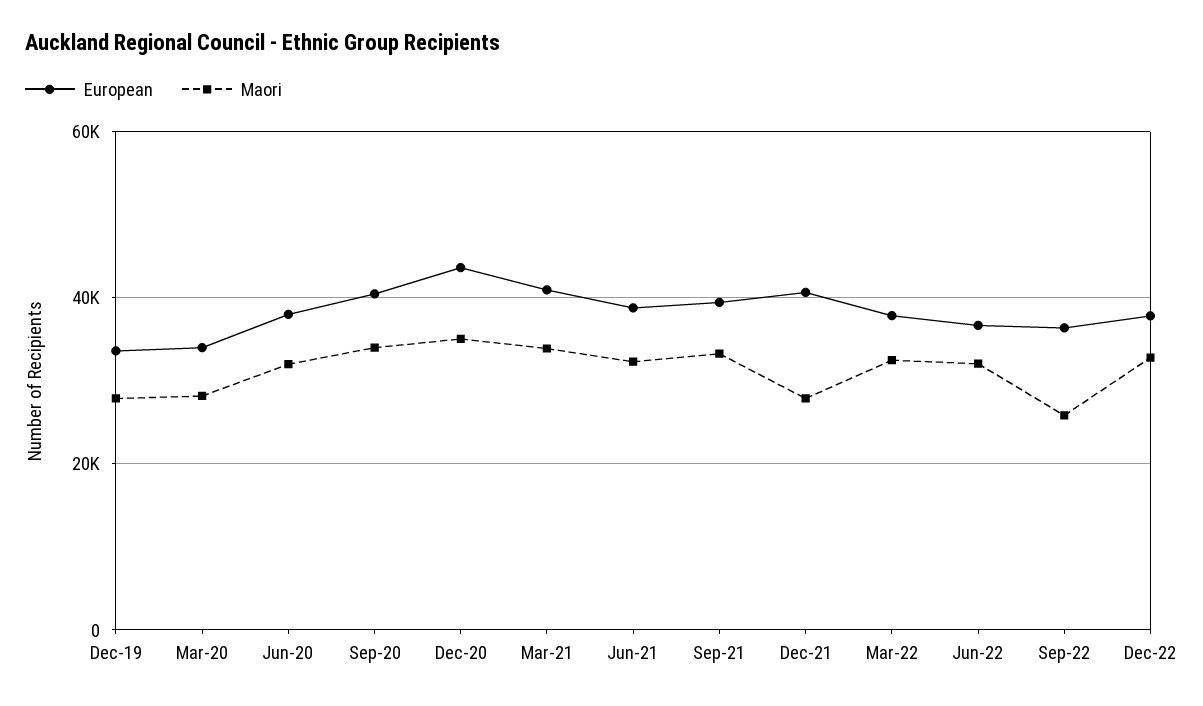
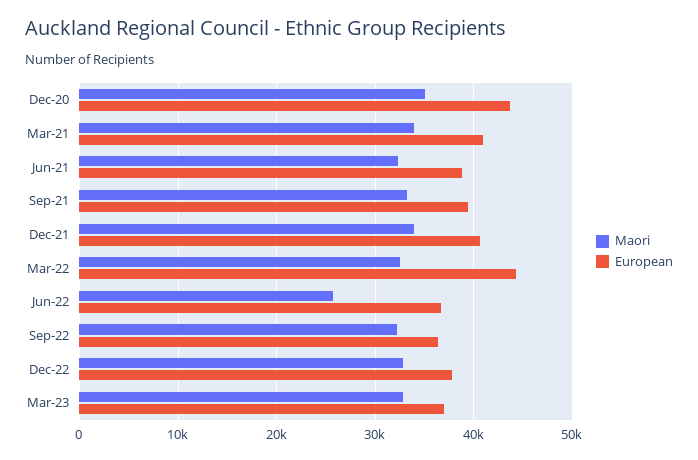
European, Dec-19: 34000 -> none
Maori, Dec-19: 28000 -> none
European, Mar-20: 34000 -> none
Maori, Mar-20: 28000 -> none
European, Jun-20: 38000 -> none
Maori, Jun-20: 32000 -> none
European, Sep-20: 40000 -> none
Maori, Sep-20: 34000 -> none
Maori, Dec-21: 28000 -> 34000
European, Mar-22: 38000 -> 44000
Maori, Jun-22: 32000 -> 26000
Maori, Sep-22: 26000 -> 32000
Maori, Mar-23: none -> 33000
European, Mar-23: none -> 37000

